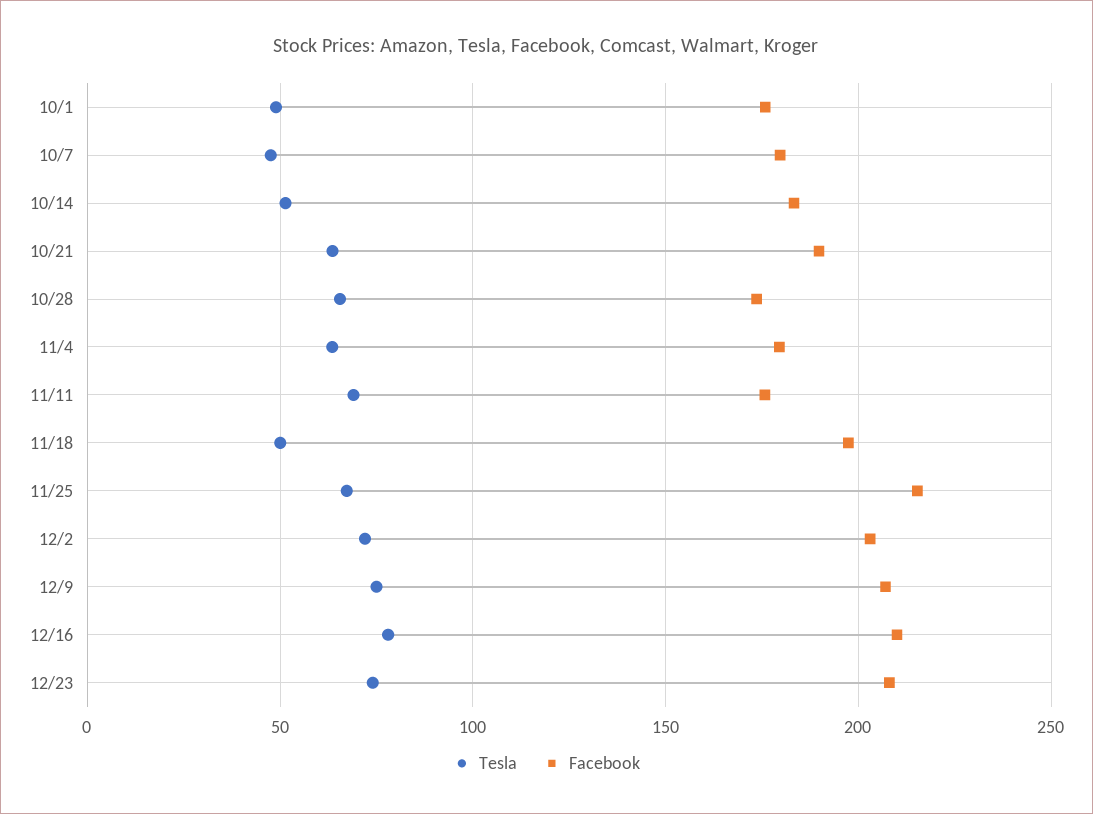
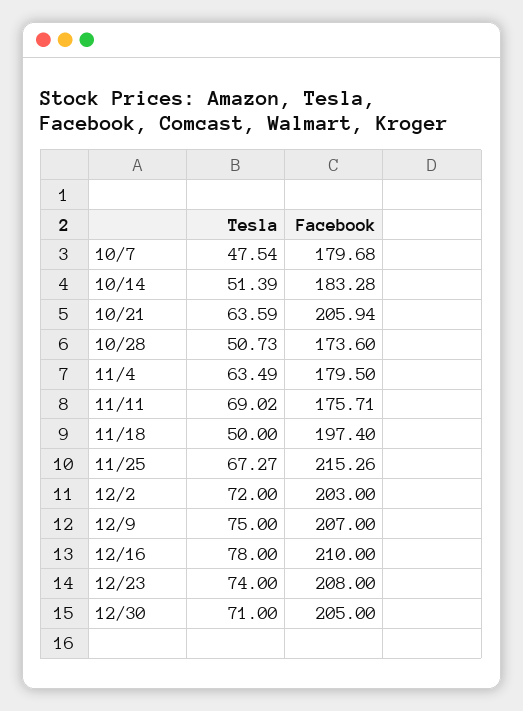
Tesla, 10/1: 50 -> none
Facebook, 10/1: 175 -> none
Facebook, 10/21: 190 -> 205.94
Tesla, 10/28: 65 -> 50.73
Tesla, 12/30: none -> 71
Facebook, 12/30: none -> 205

